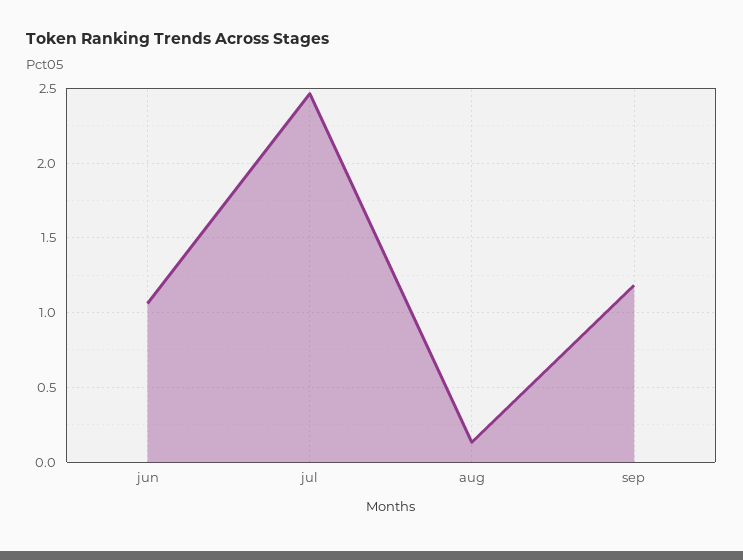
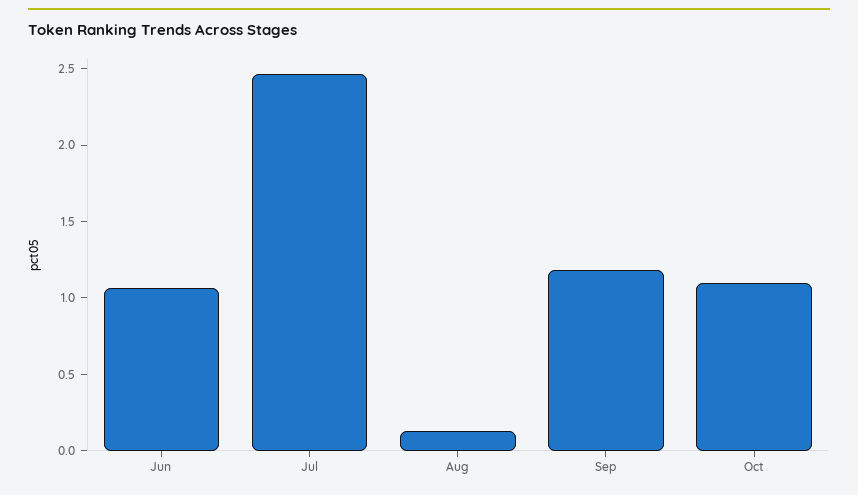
Oct: none -> 1.1

